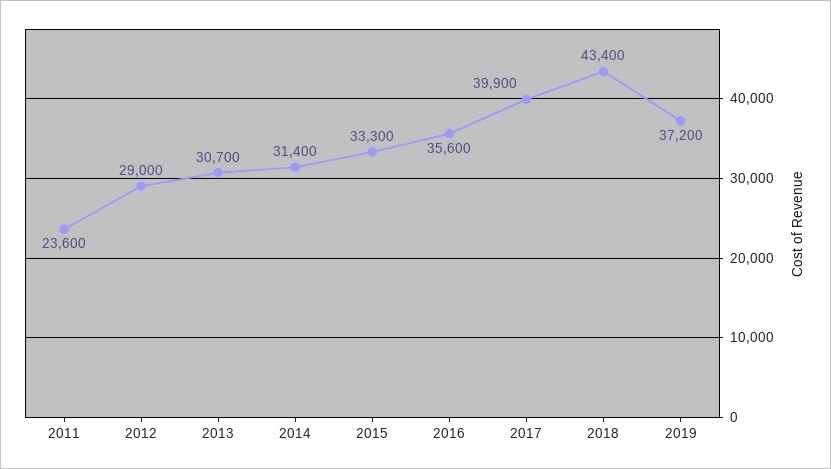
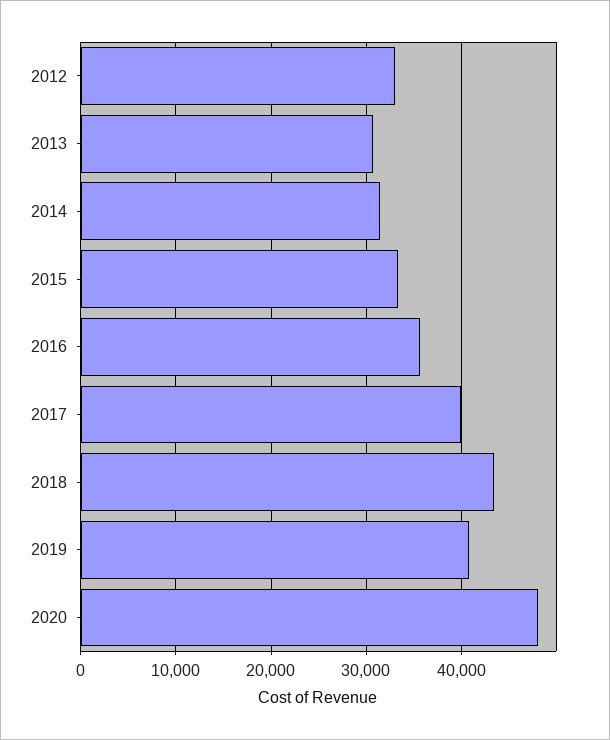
2011: 23600 -> none
2012: 29000 -> 33000
2019: 37200 -> 41000
2020: none -> 48000

